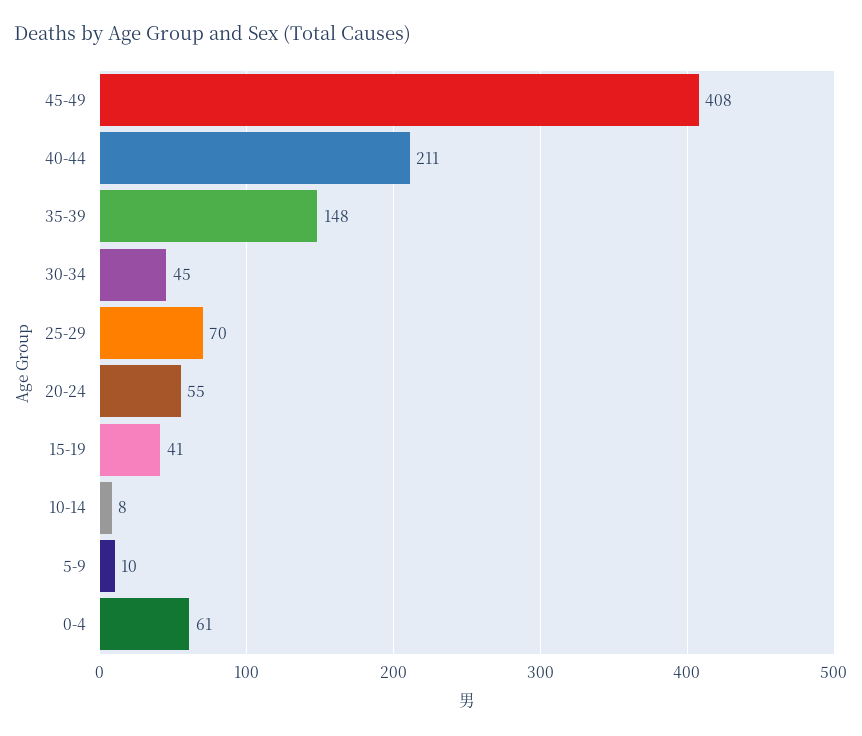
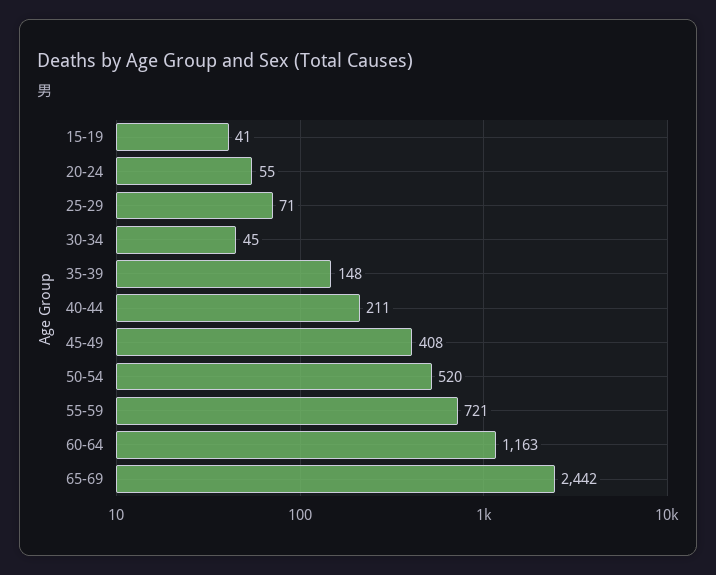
25-29: 70 -> 71
10-14: 8 -> none
5-9: 10 -> none
0-4: 61 -> none
50-54: none -> 520
55-59: none -> 721
60-64: none -> 1163
65-69: none -> 2442

